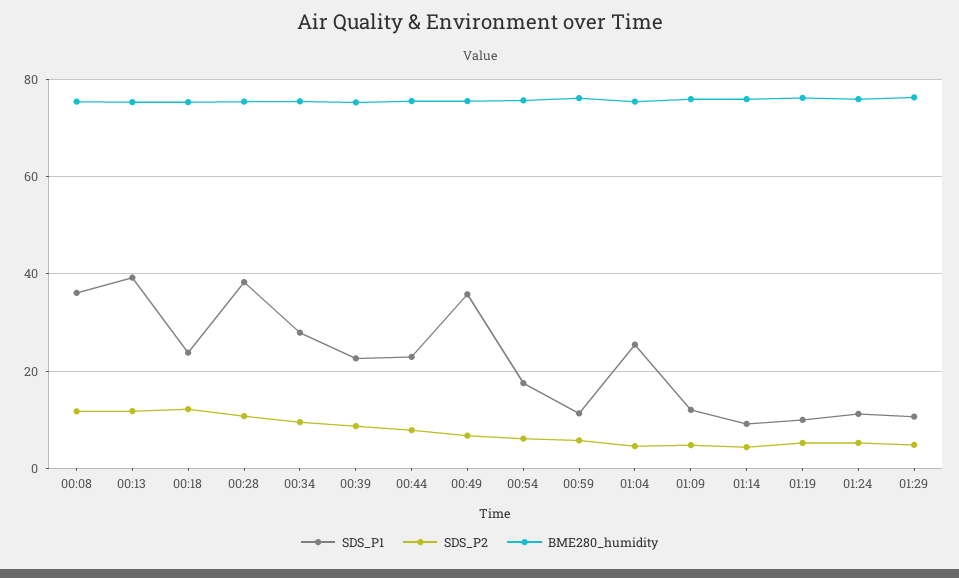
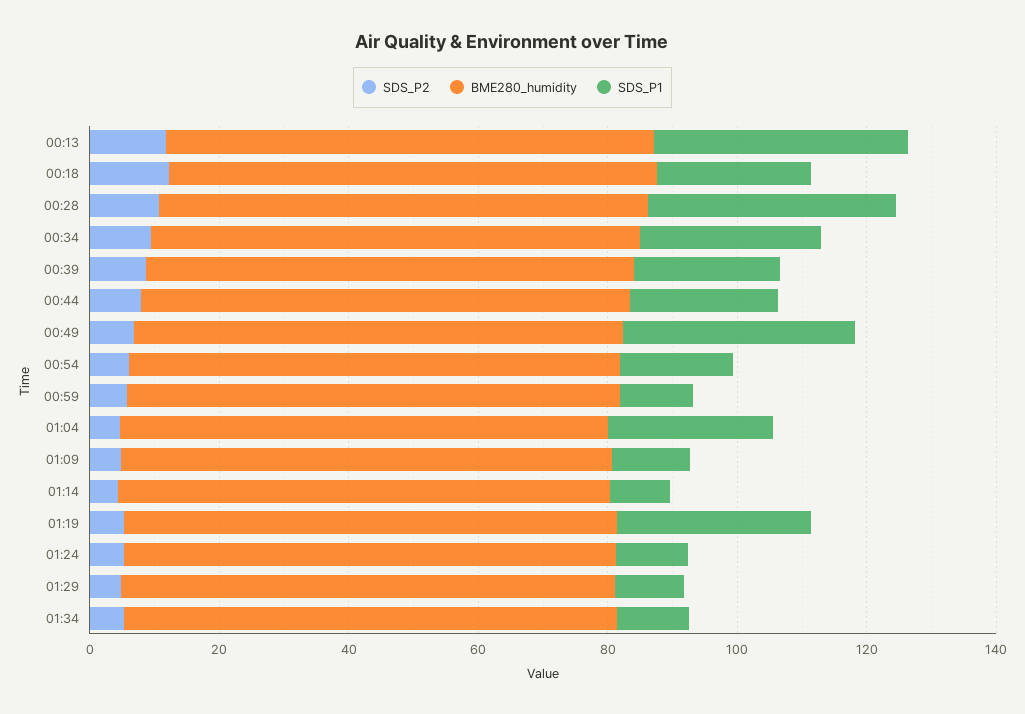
SDS_P1, 00:08: 36 -> none
SDS_P2, 00:08: 12 -> none
BME280_humidity, 00:08: 76 -> none
SDS_P1, 01:19: 10 -> 30
SDS_P2, 01:34: none -> 5
BME280_humidity, 01:34: none -> 75
SDS_P1, 01:34: none -> 10

